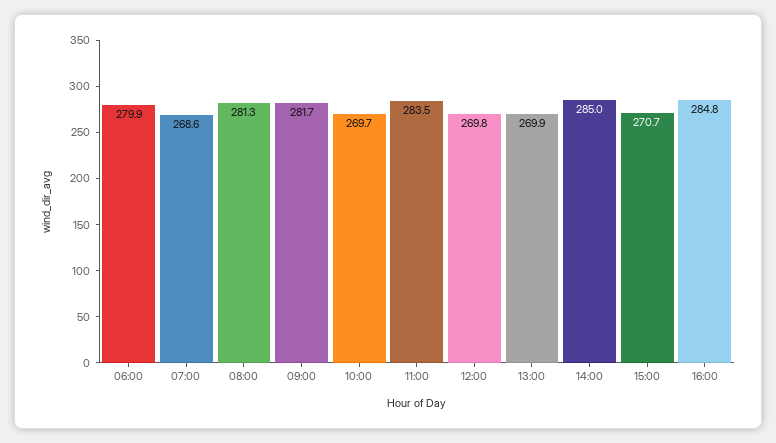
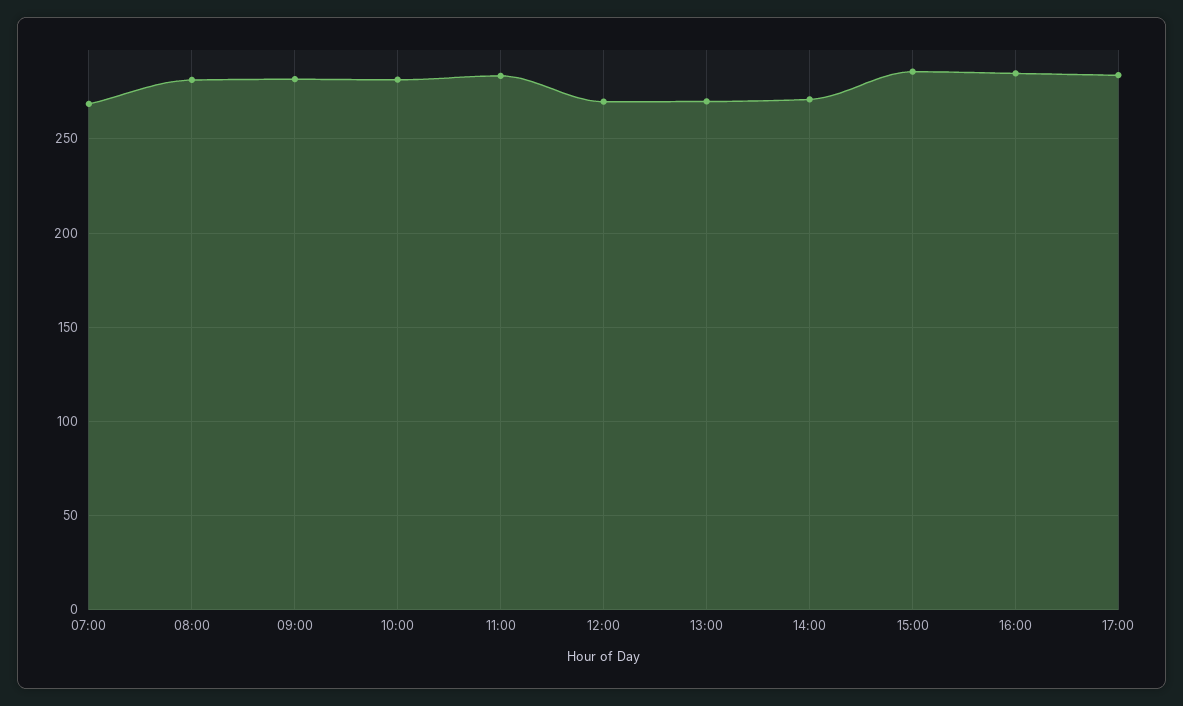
06:00: 279.9 -> none
10:00: 269.7 -> 280
14:00: 285 -> 270
15:00: 270.7 -> 285
17:00: none -> 285

